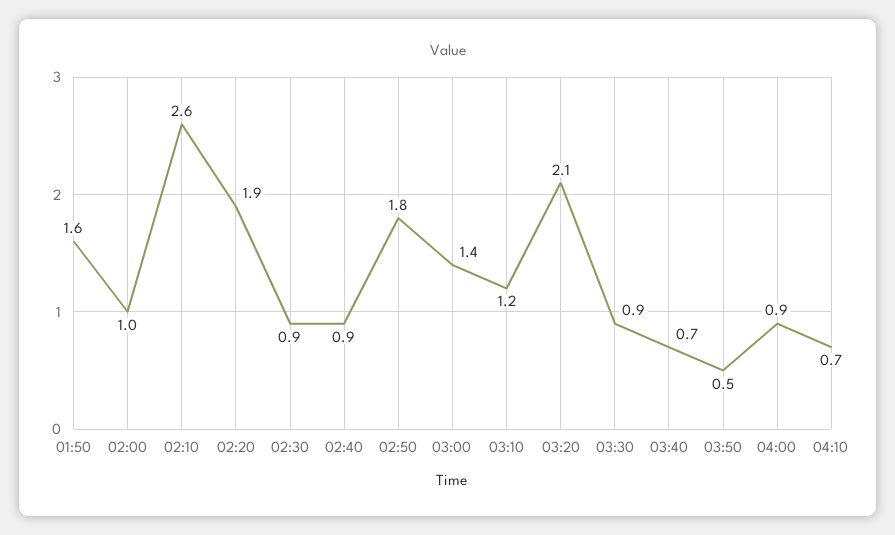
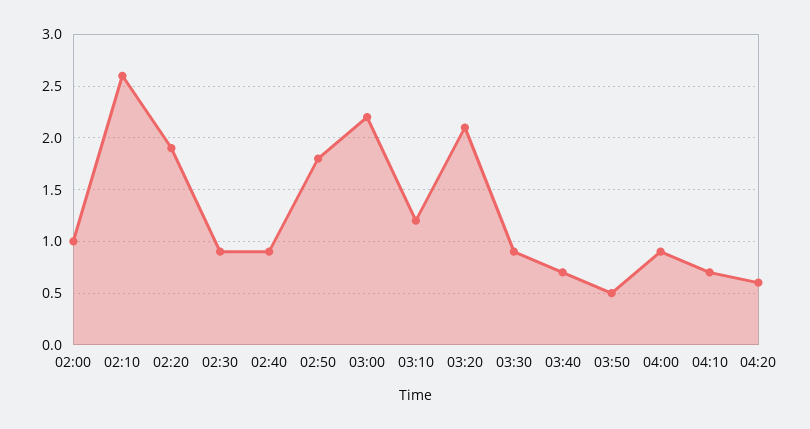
01:50: 1.6 -> none
03:00: 1.4 -> 2.2
04:20: none -> 0.6

